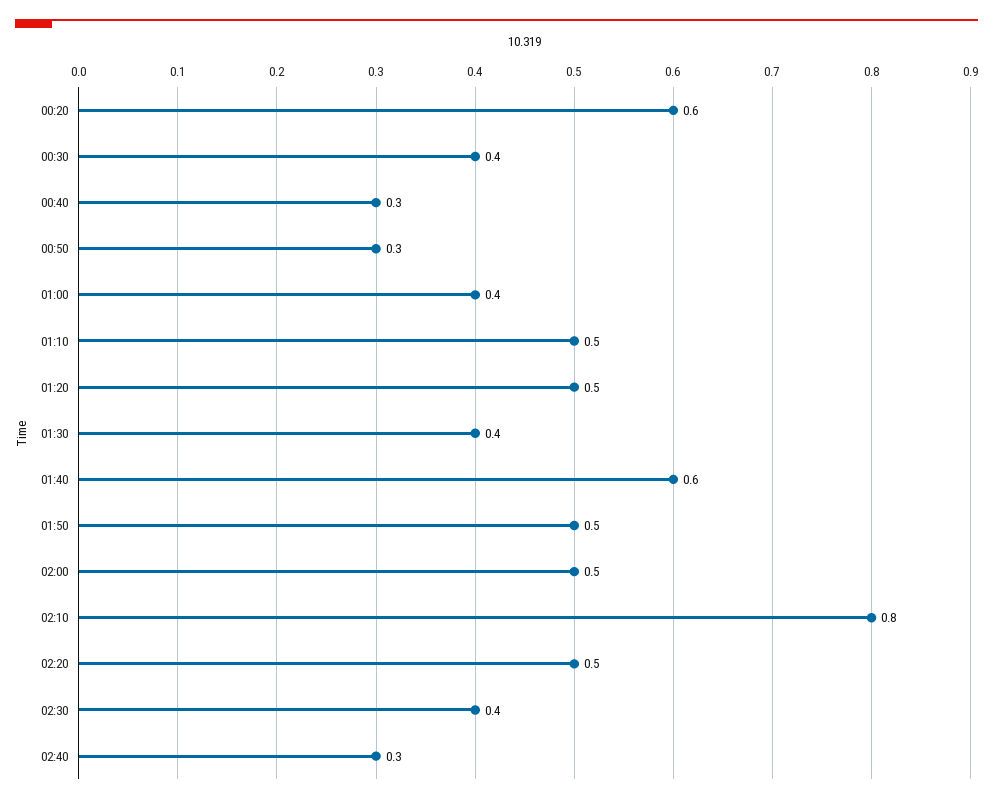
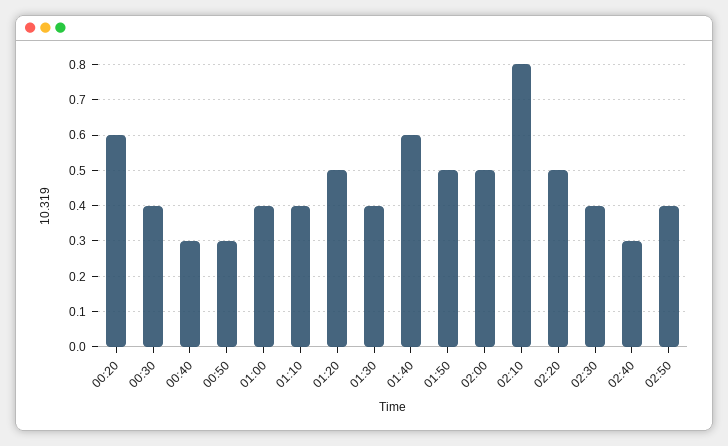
01:10: 0.5 -> 0.4
02:50: none -> 0.4

